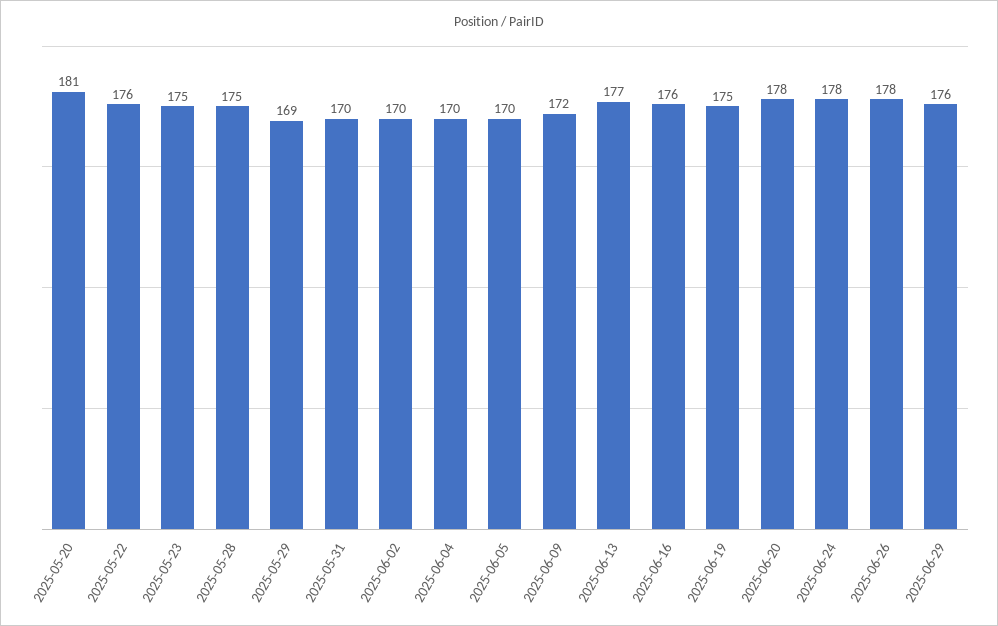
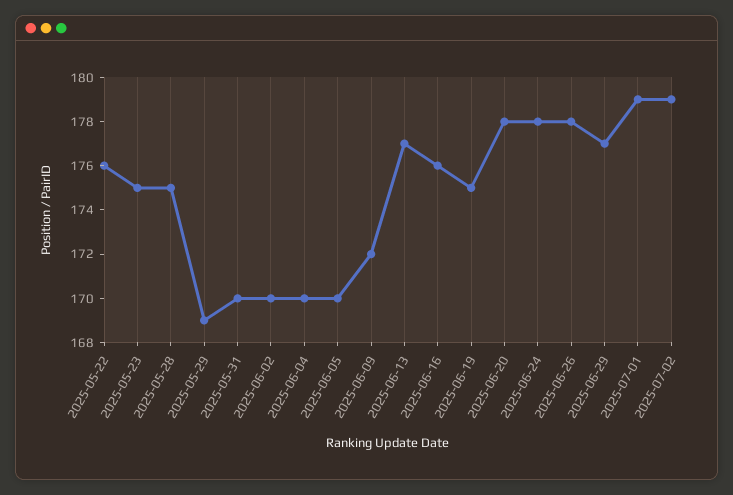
2025-05-20: 181 -> none
2025-06-29: 176 -> 177
2025-07-01: none -> 179
2025-07-02: none -> 179

